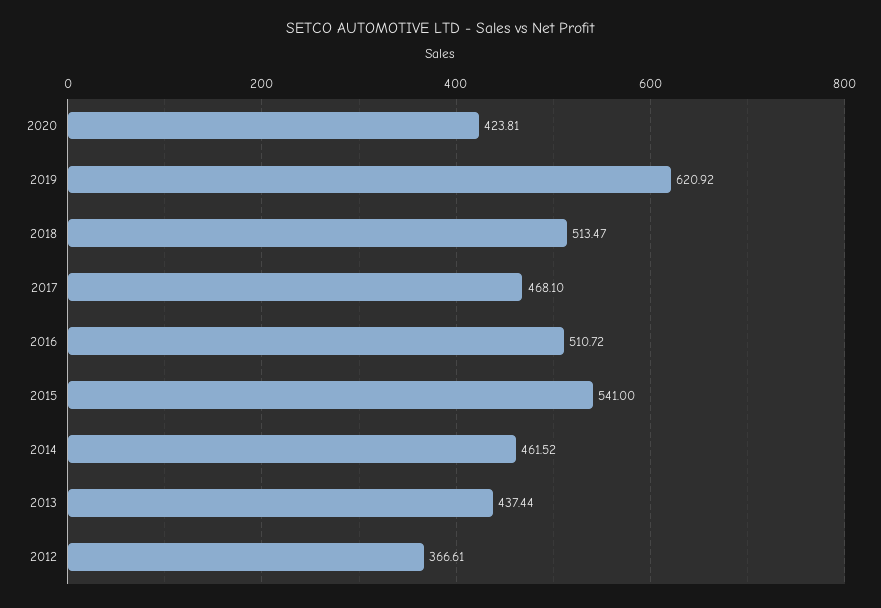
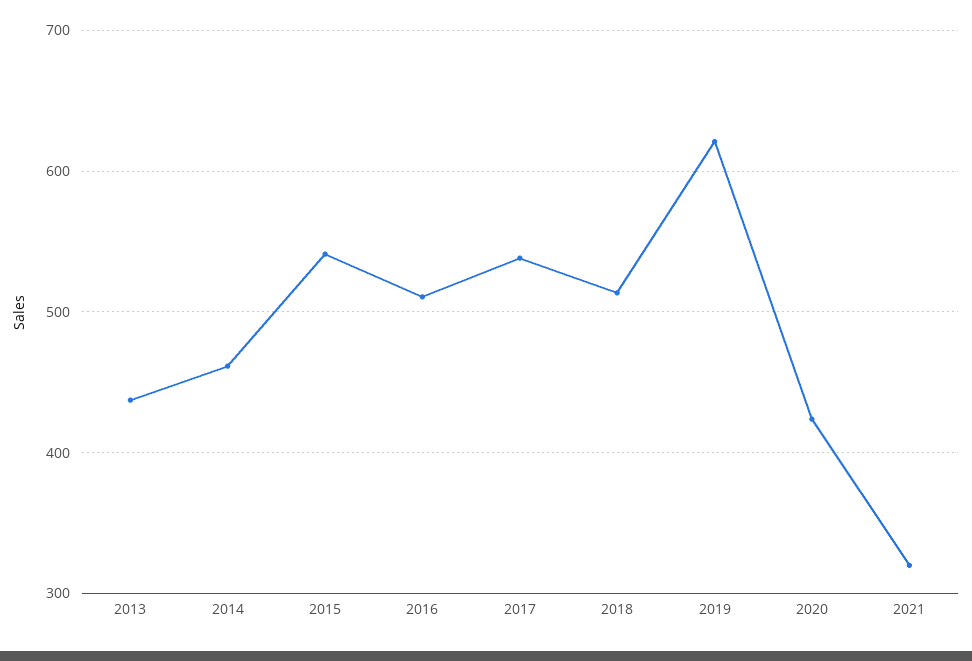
2017: 468.1 -> 540
2012: 366.61 -> none
2021: none -> 320

